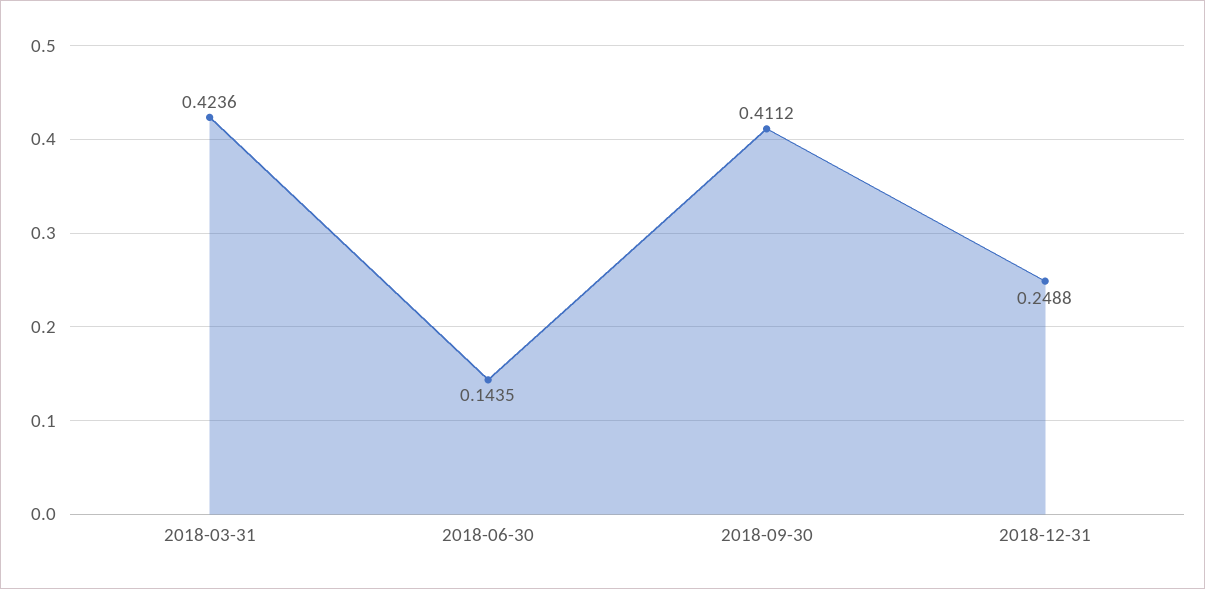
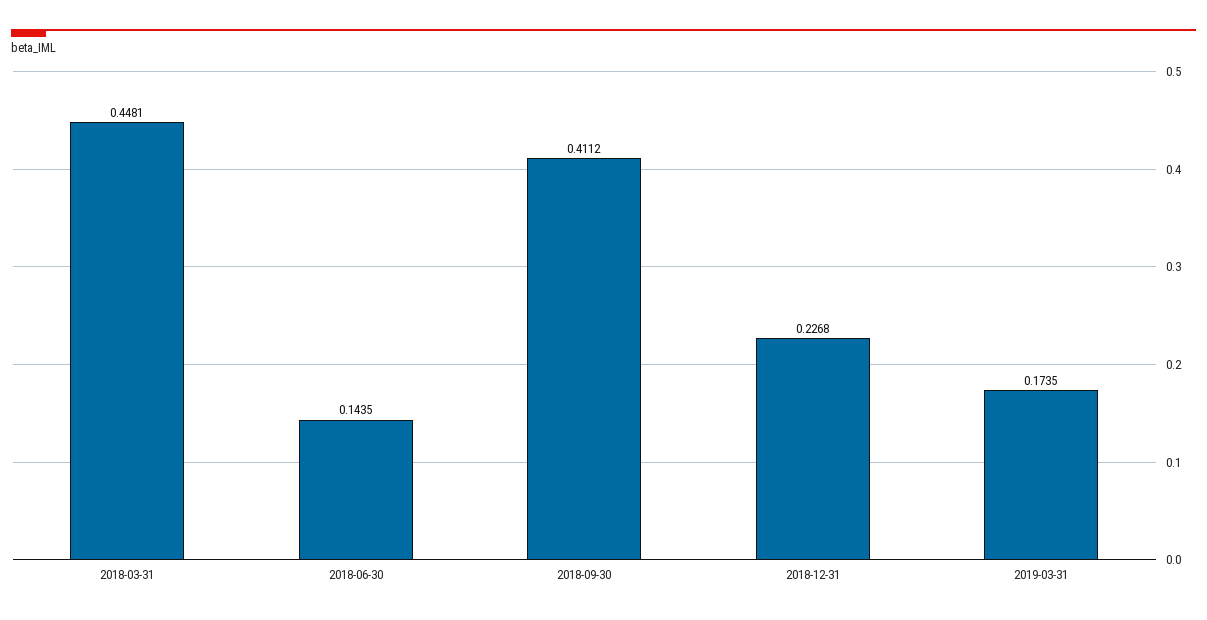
2018-03-31: 0.4236 -> 0.4481
2018-12-31: 0.2488 -> 0.2268
2019-03-31: none -> 0.1735

